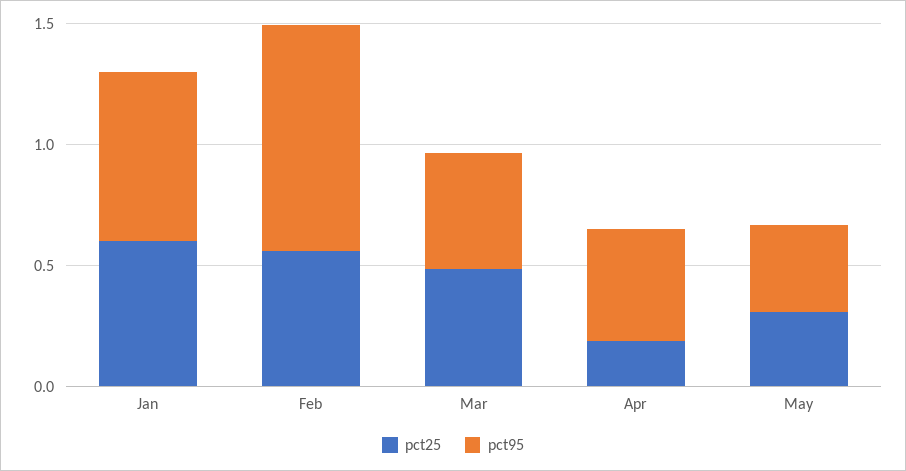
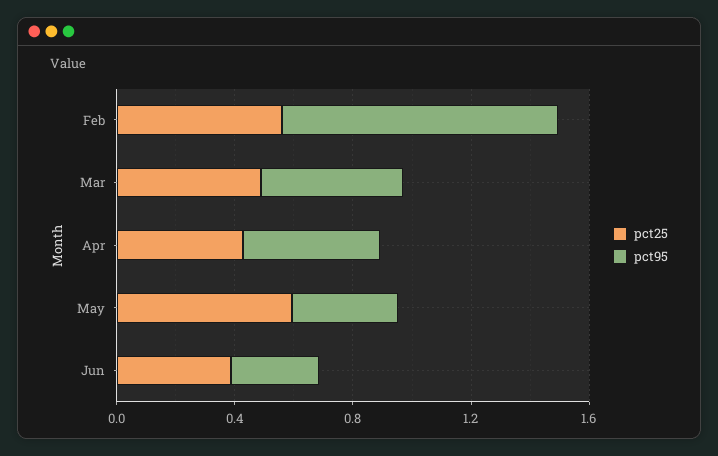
pct25, Jan: 0.6 -> none
pct95, Jan: 0.7 -> none
pct25, Apr: 0.2 -> 0.4
pct25, May: 0.3 -> 0.6
pct25, Jun: none -> 0.4
pct95, Jun: none -> 0.3

